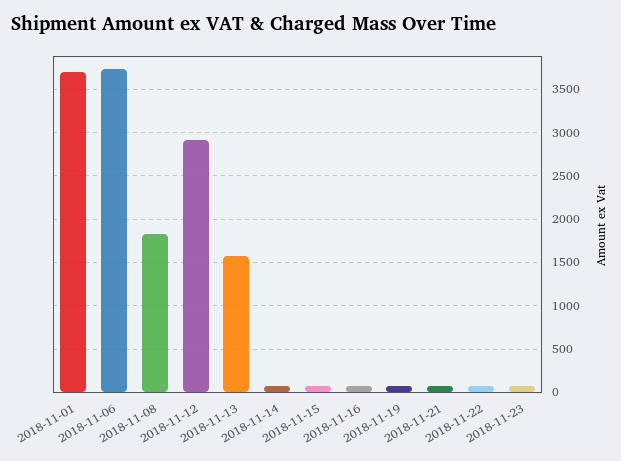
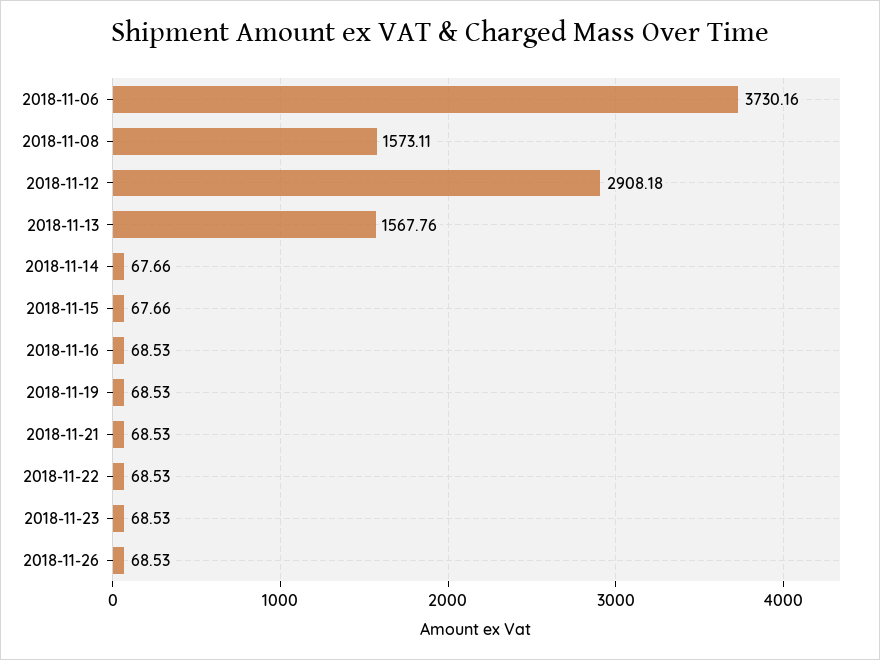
2018-11-01: 3700 -> none
2018-11-08: 1800 -> 1573.11
2018-11-26: none -> 68.53

